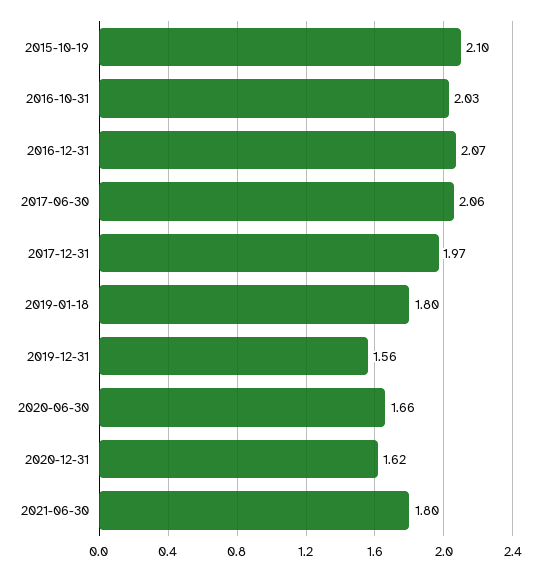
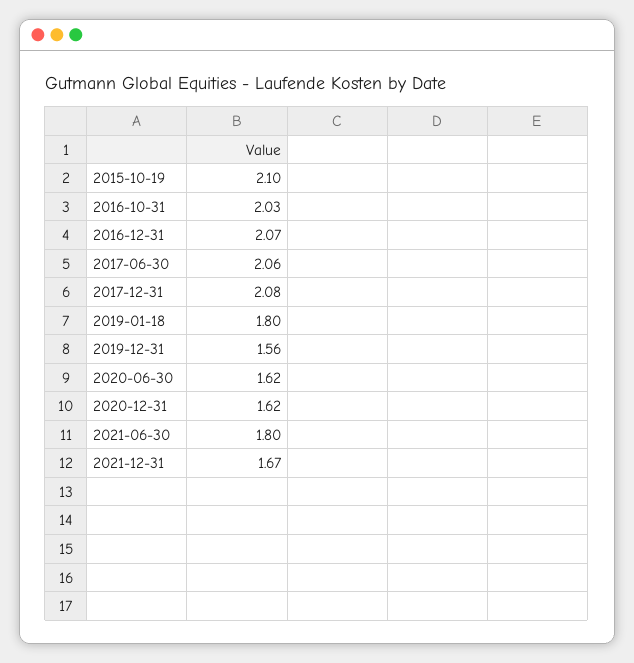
2017-12-31: 1.97 -> 2.08
2020-06-30: 1.66 -> 1.62
2021-12-31: none -> 1.67

